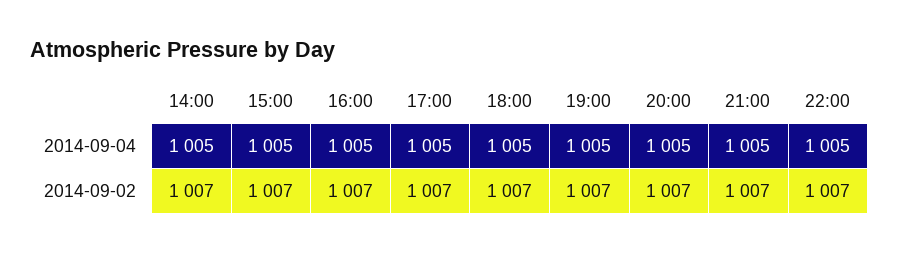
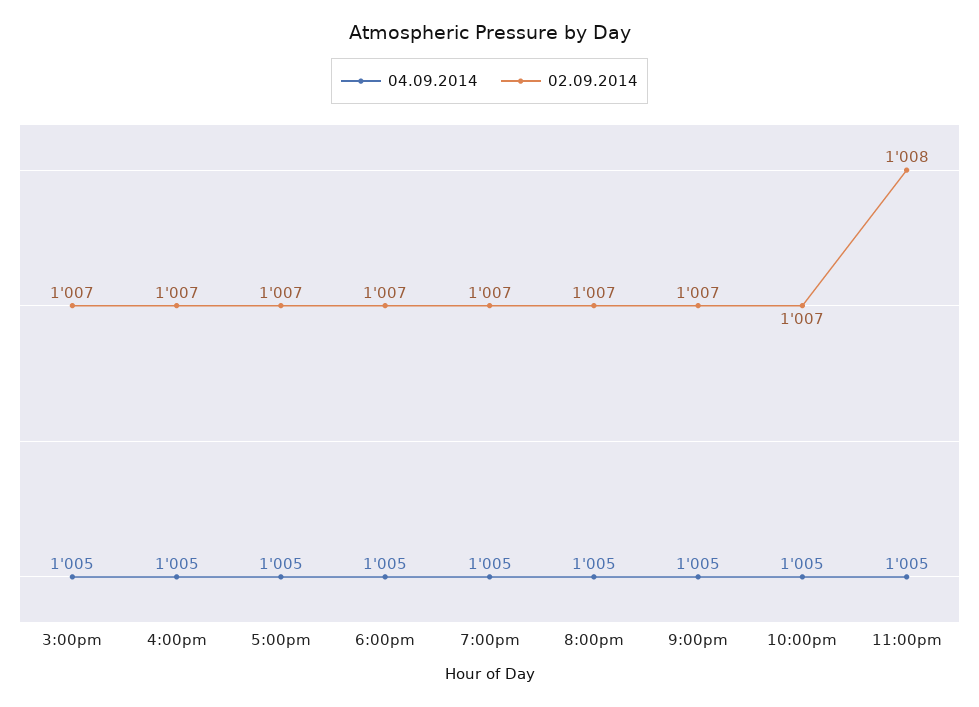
2014-09-04, 14:00: 1005 -> none
2014-09-02, 14:00: 1007 -> none
2014-09-04, 11:00pm: none -> 1005
2014-09-02, 11:00pm: none -> 1008

